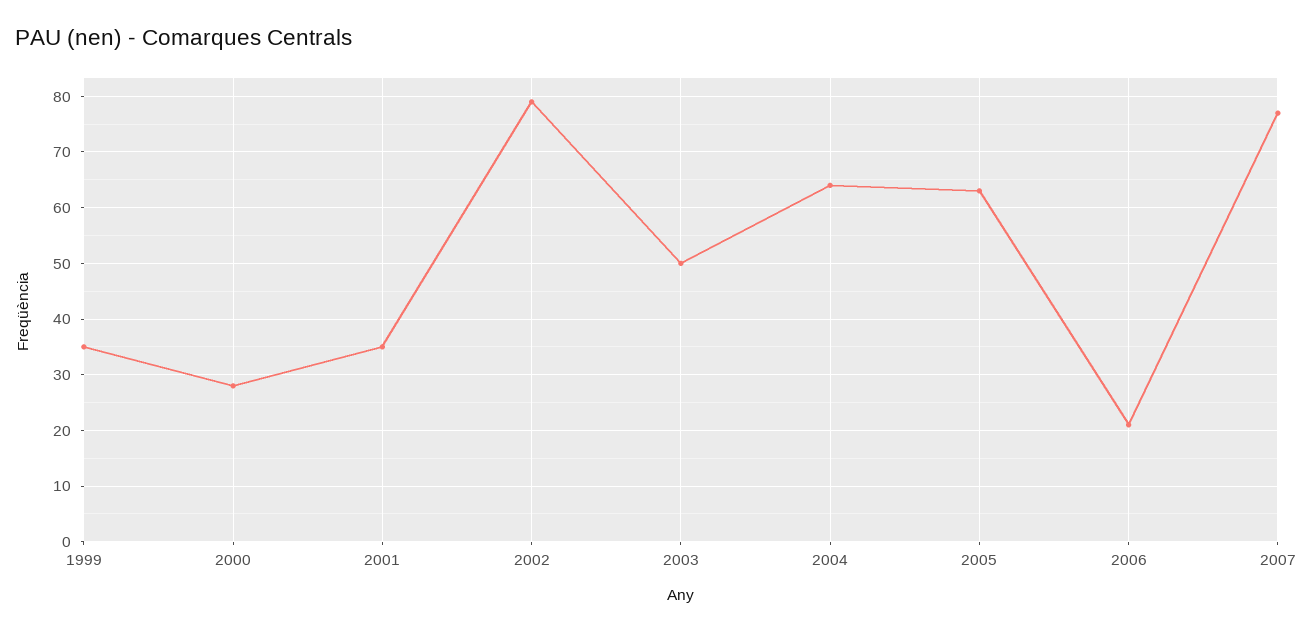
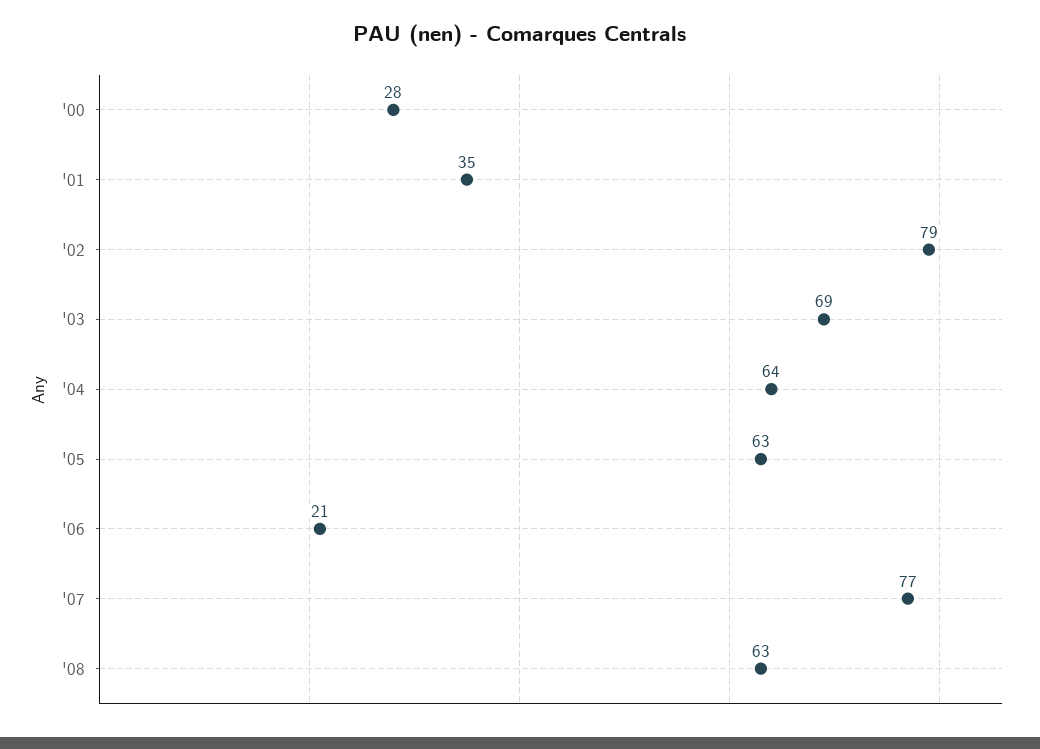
1999: 35 -> none
2003: 50 -> 69
'08: none -> 63

